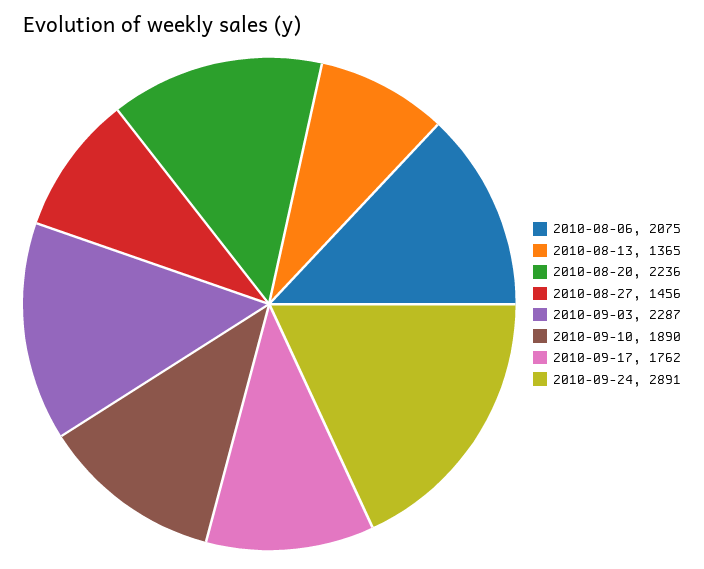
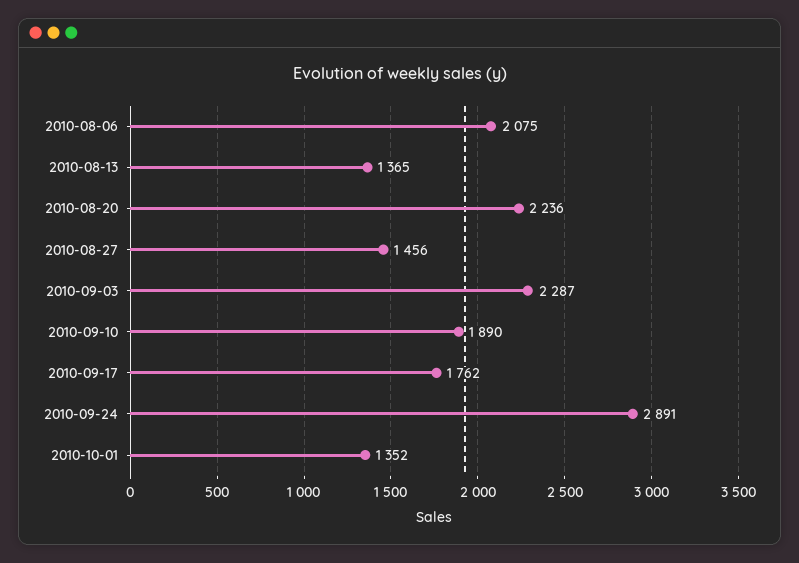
2010-10-01: none -> 1352

